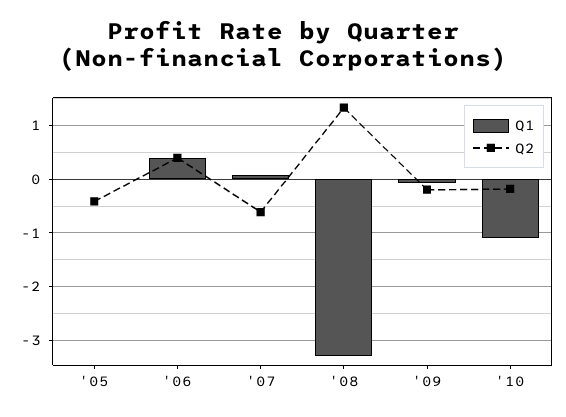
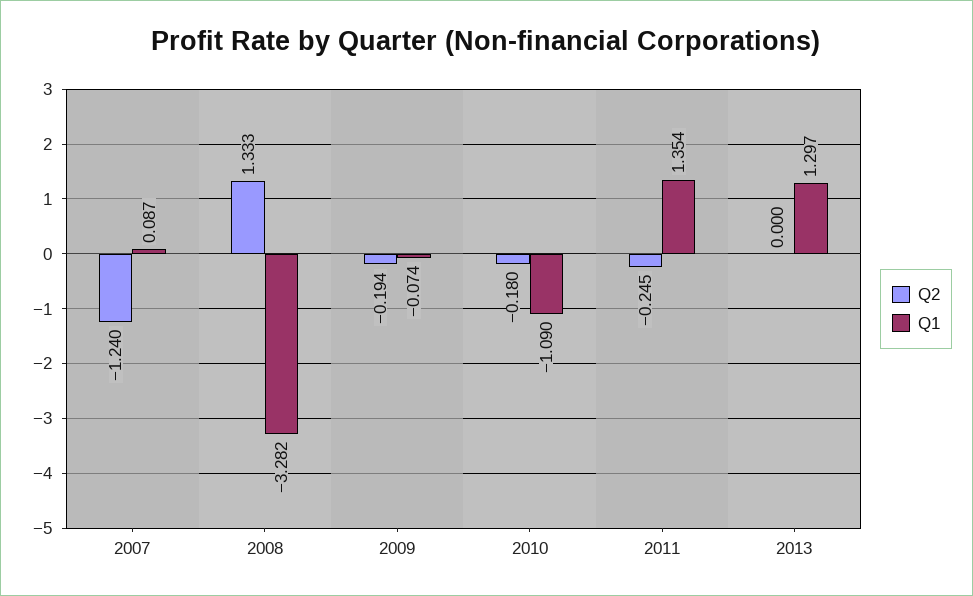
Q1, '05: 0 -> none
Q2, '05: -0.4 -> none
Q1, '06: 0.4 -> none
Q2, '06: 0.4 -> none
Q2, '07: -0.6 -> -1.24
Q2, 2011: none -> -0.245
Q1, 2011: none -> 1.354
Q2, 2013: none -> 0
Q1, 2013: none -> 1.297

